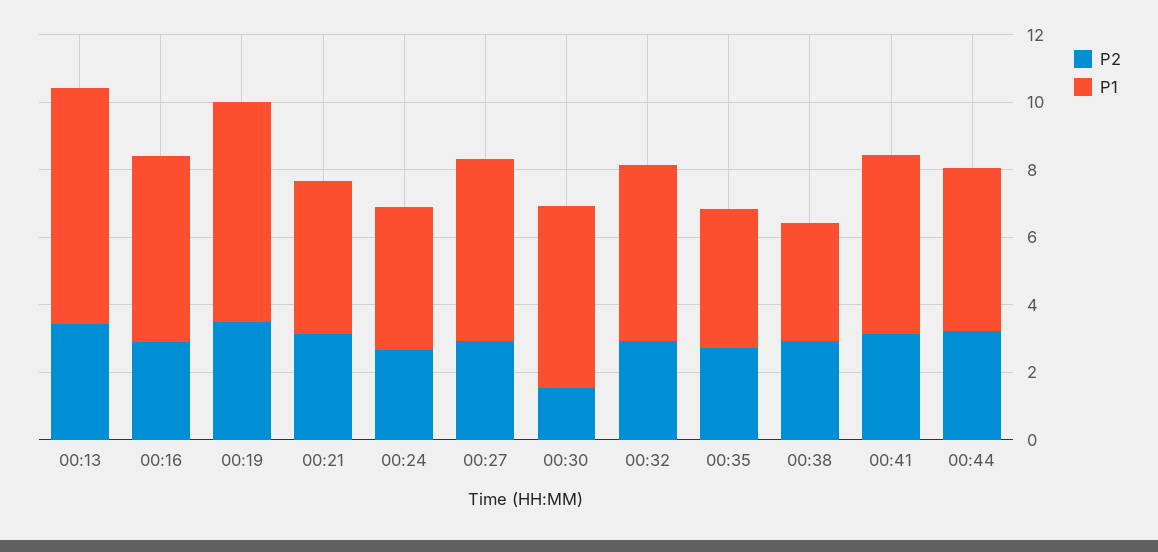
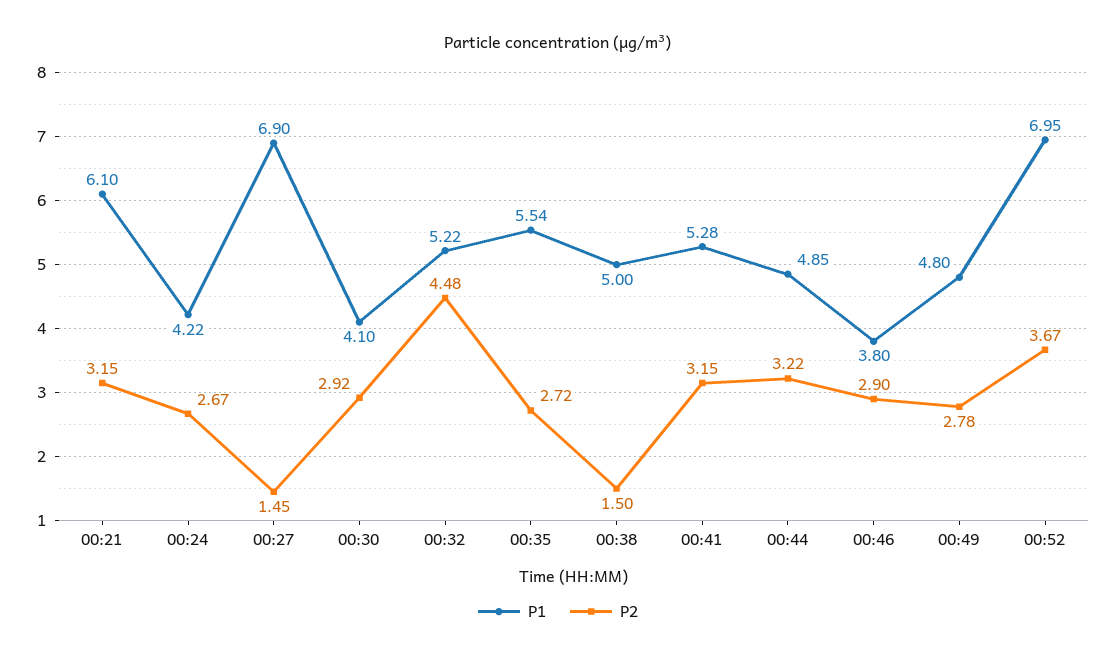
P2, 00:13: 3.5 -> none
P1, 00:13: 7 -> none
P2, 00:16: 3 -> none
P1, 00:16: 5.5 -> none
P2, 00:19: 3.5 -> none
P1, 00:19: 6.5 -> none
P1, 00:21: 4.5 -> 6.1
P2, 00:27: 3 -> 1.45
P1, 00:27: 5.5 -> 6.9
P2, 00:30: 1.5 -> 2.92
P1, 00:30: 5.5 -> 4.1
P2, 00:32: 3 -> 4.48
P1, 00:35: 4 -> 5.54
P2, 00:38: 3 -> 1.5
P1, 00:38: 3.5 -> 5
P1, 00:46: none -> 3.8
P2, 00:46: none -> 2.9
P1, 00:49: none -> 4.8
P2, 00:49: none -> 2.78
P1, 00:52: none -> 6.95
P2, 00:52: none -> 3.67

